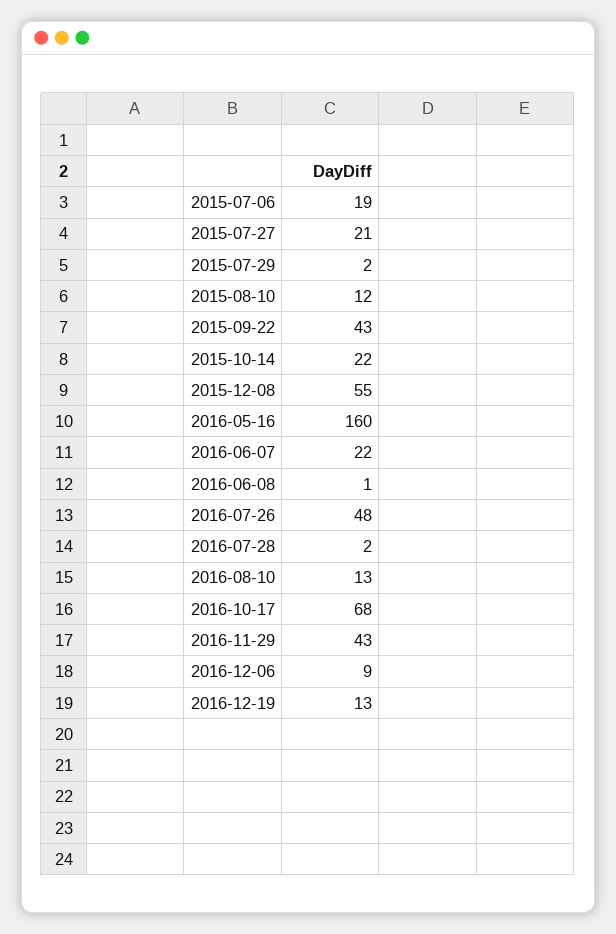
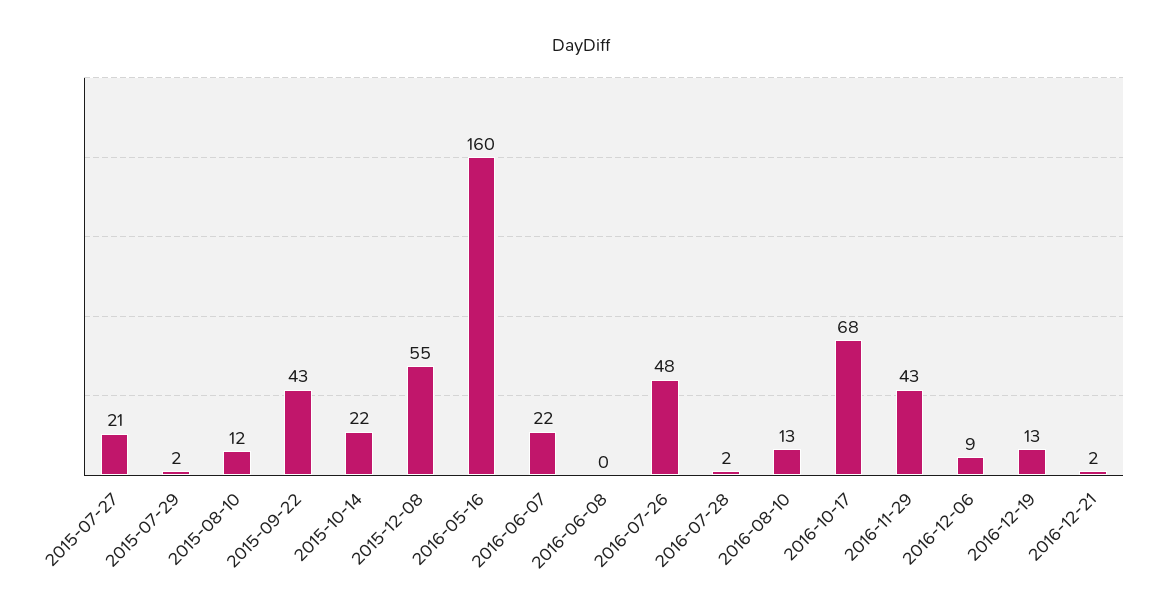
2015-07-06: 19 -> none
2016-06-08: 1 -> 0
2016-12-21: none -> 2

